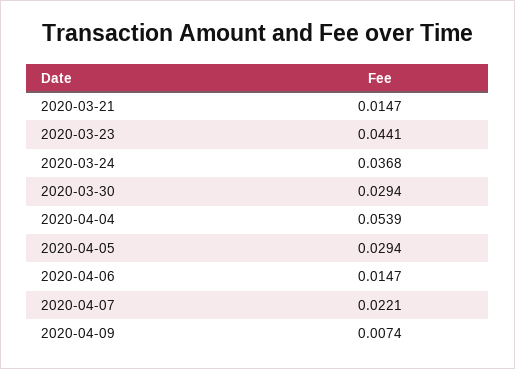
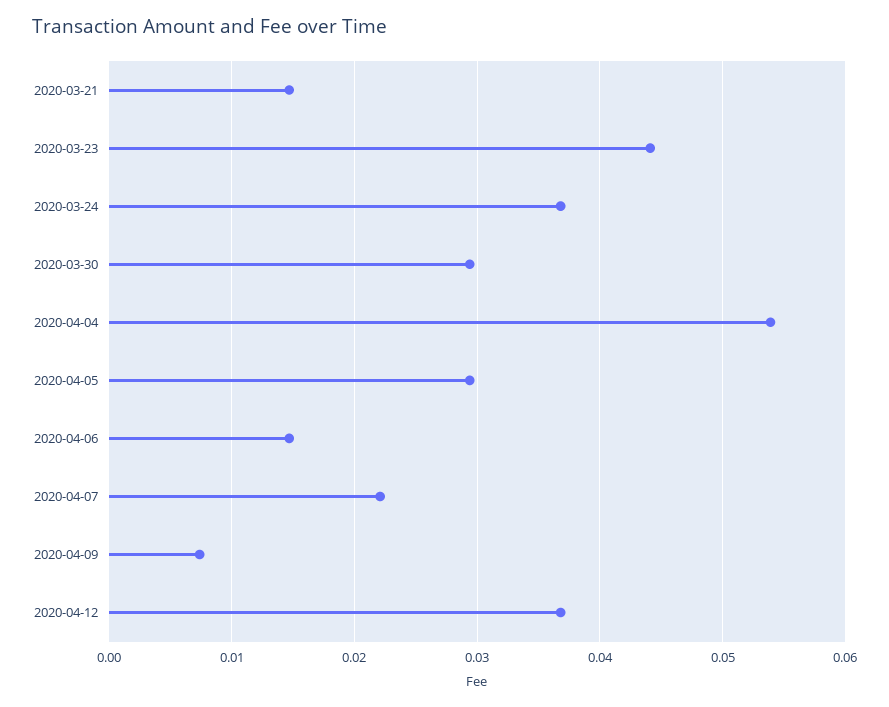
2020-04-12: none -> 0.037

